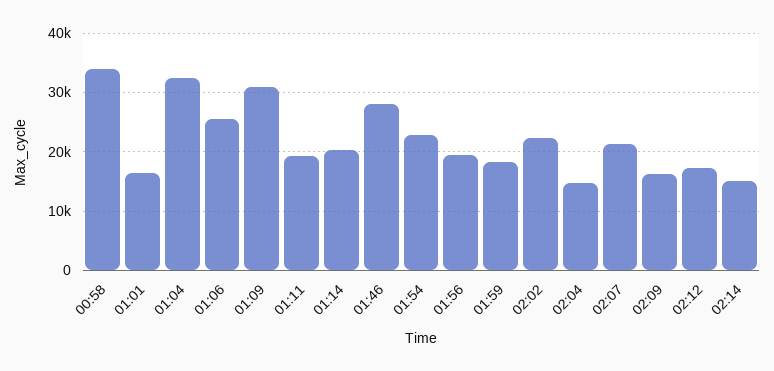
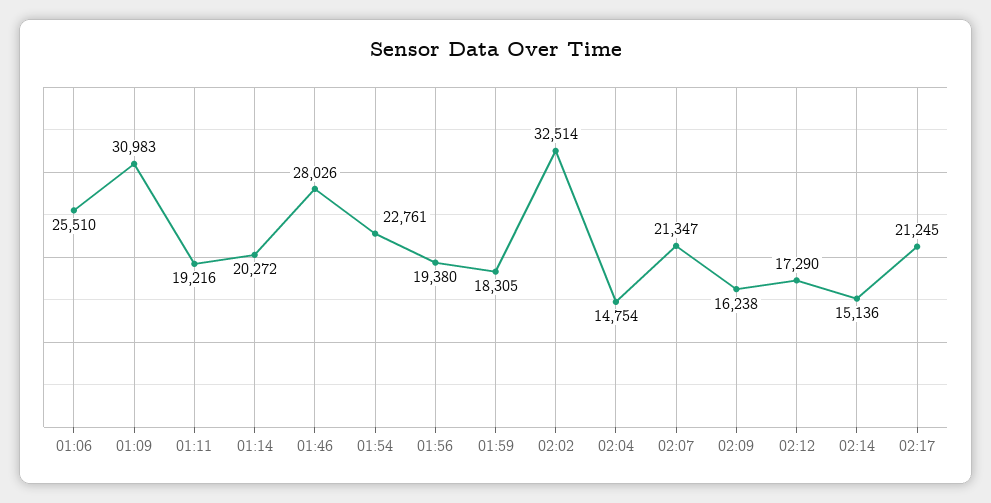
00:58: 34000 -> none
01:01: 16000 -> none
01:04: 32000 -> none
02:02: 22000 -> 32514
02:17: none -> 21245

